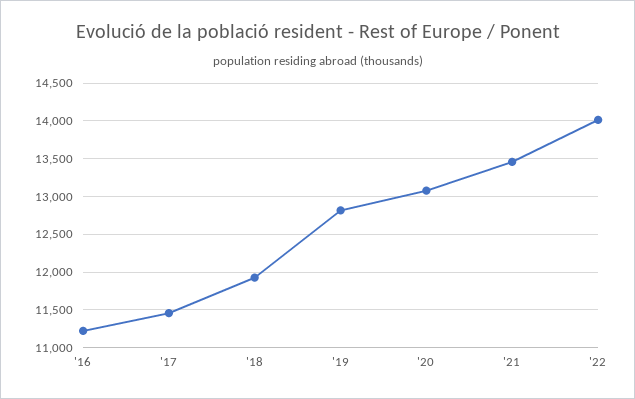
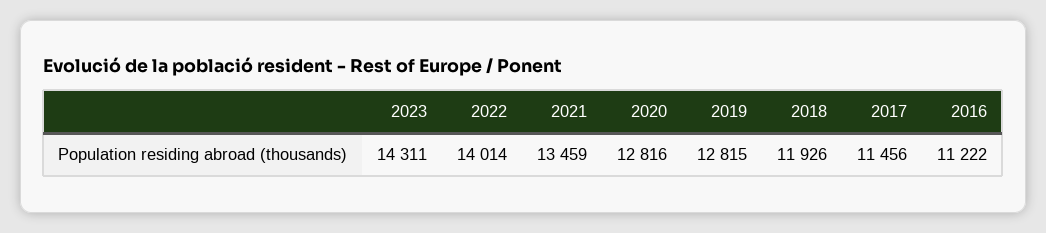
'20: 13100 -> 12816
2023: none -> 14311

